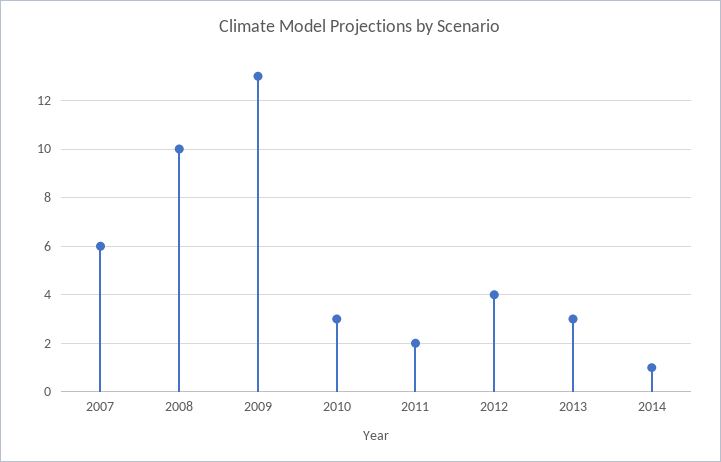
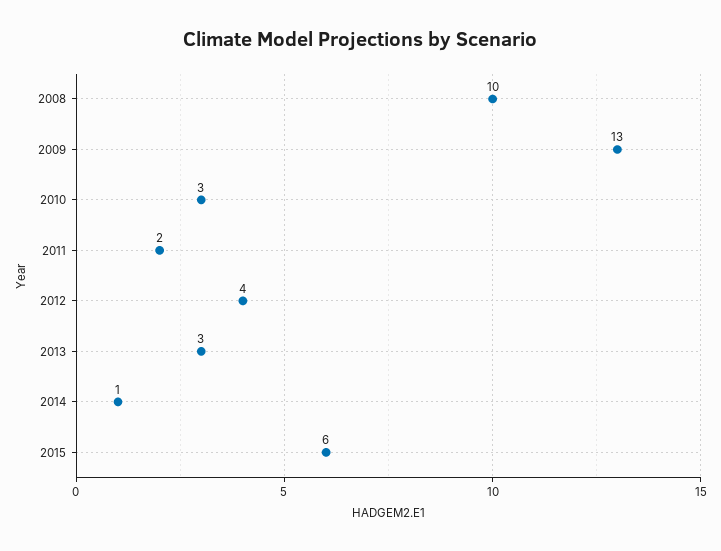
2007: 6 -> none
2015: none -> 6

